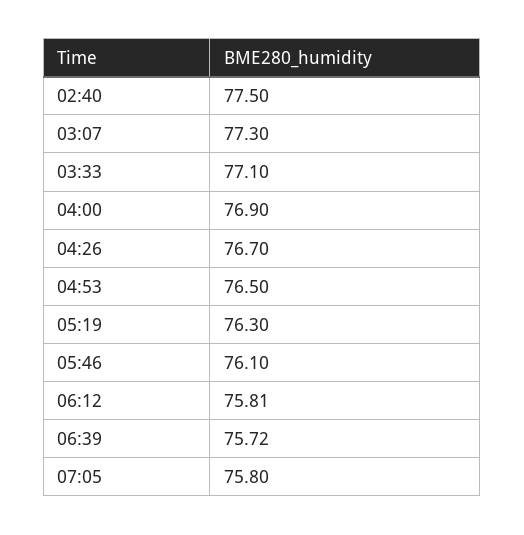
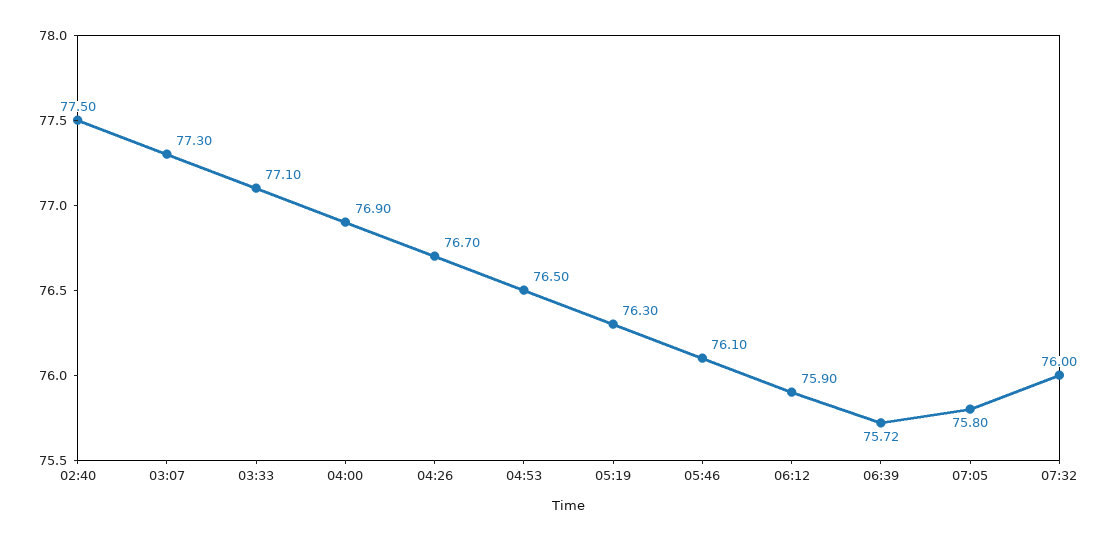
06:12: 75.81 -> 75.9
07:32: none -> 76

